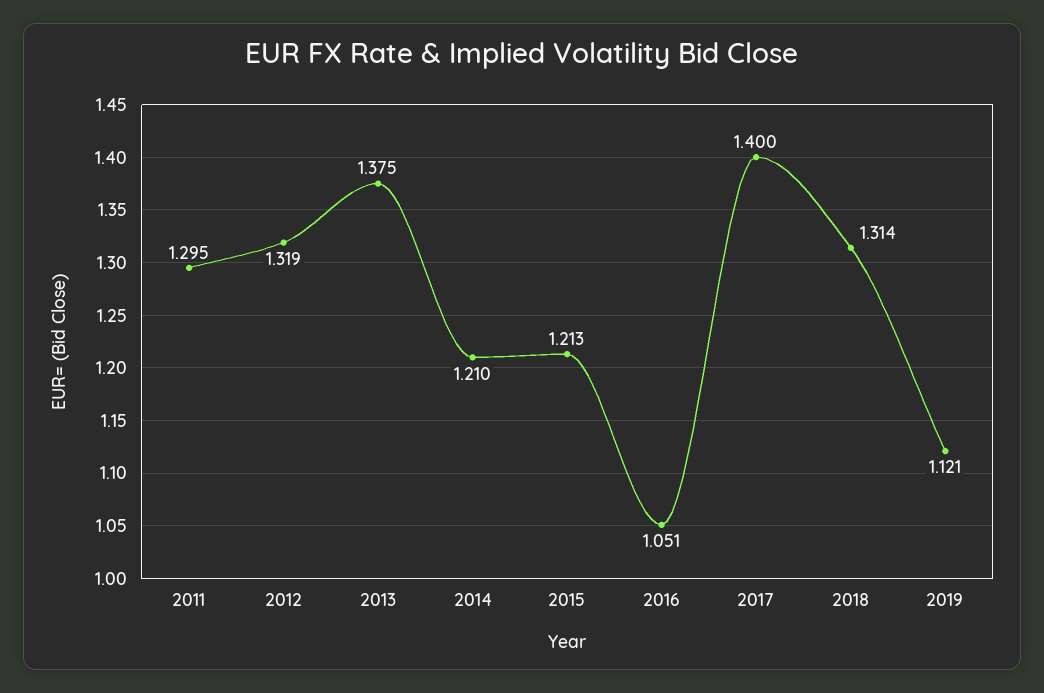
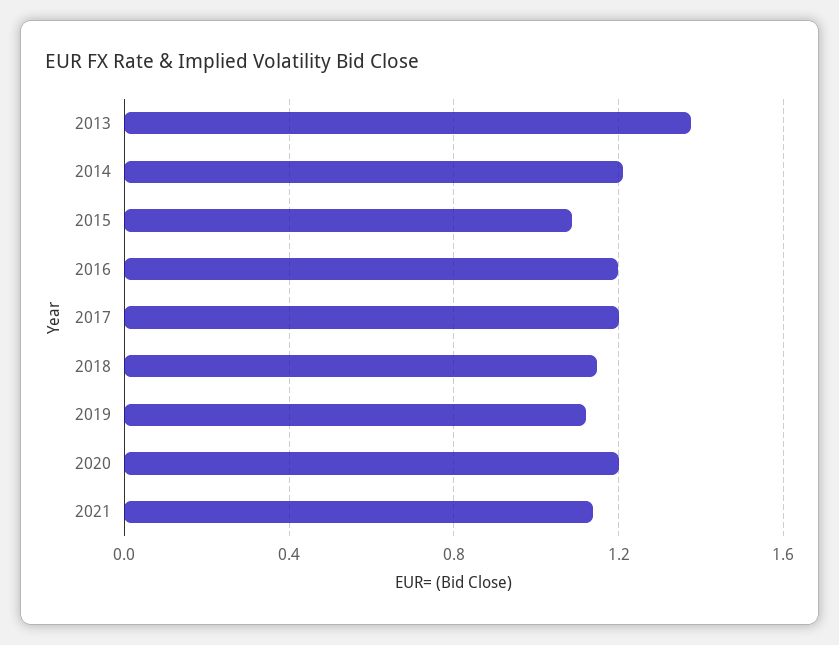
2011: 1.295 -> none
2012: 1.319 -> none
2015: 1.213 -> 1.1
2016: 1.051 -> 1.2
2017: 1.4 -> 1.2
2018: 1.314 -> 1.15
2020: none -> 1.2
2021: none -> 1.15

